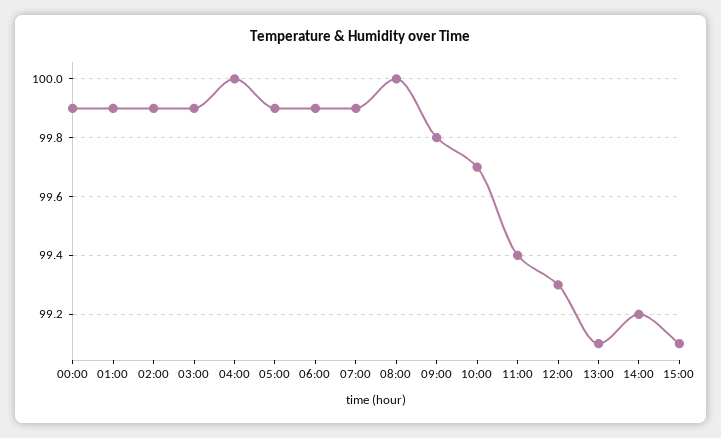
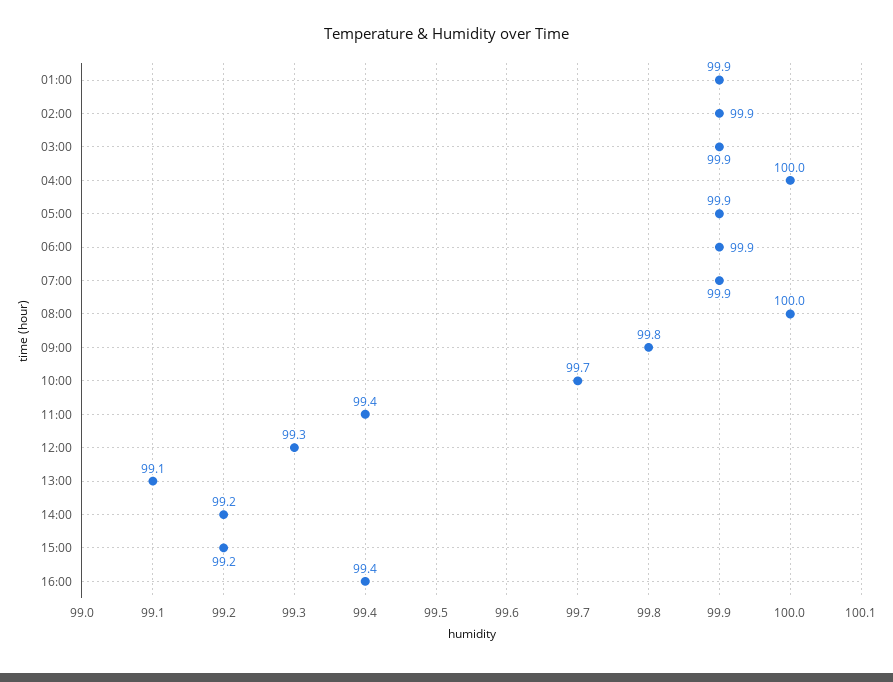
00:00: 99.9 -> none
15:00: 99.1 -> 99.2
16:00: none -> 99.4

